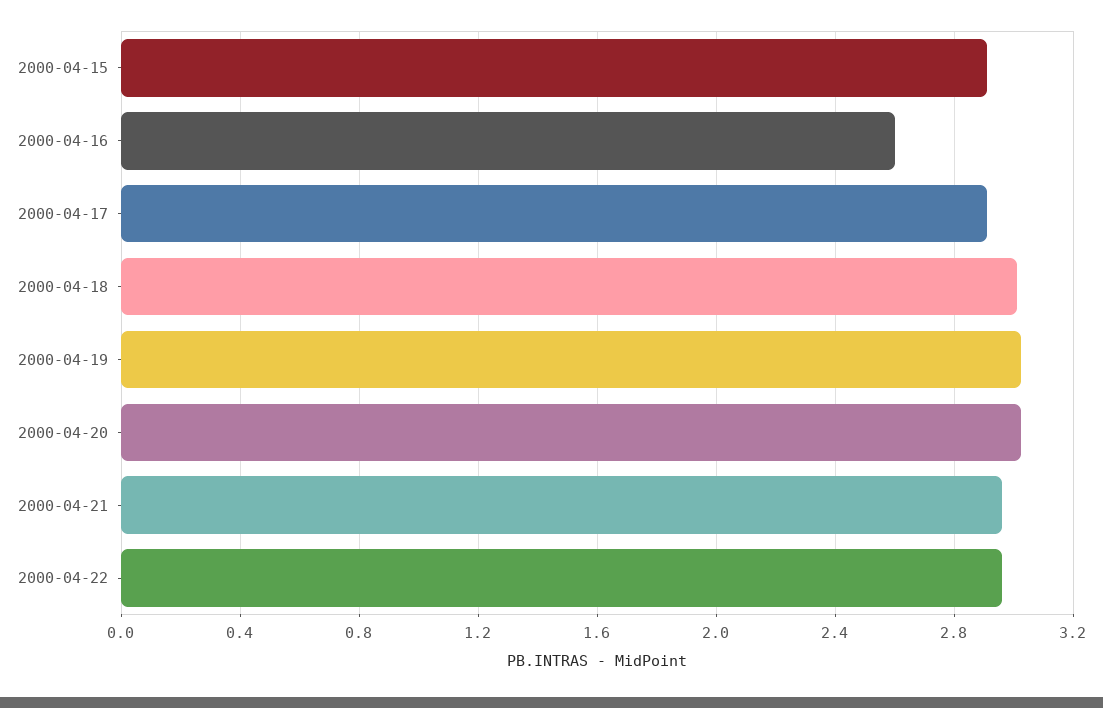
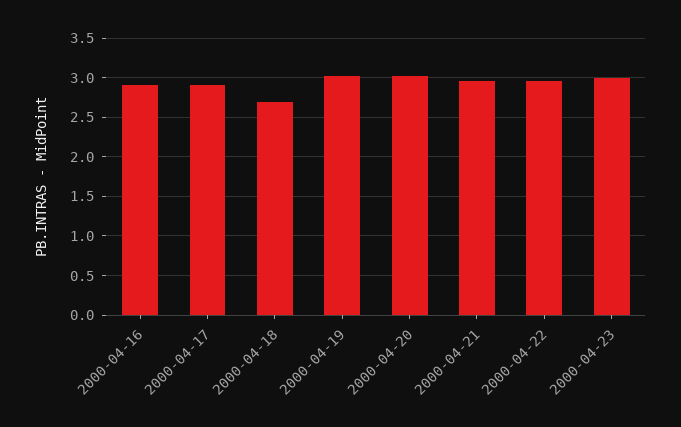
2000-04-15: 2.9 -> none
2000-04-16: 2.6 -> 2.9
2000-04-18: 3 -> 2.7
2000-04-23: none -> 3

